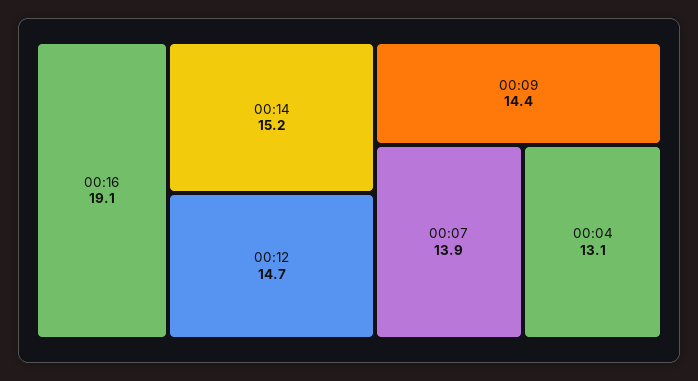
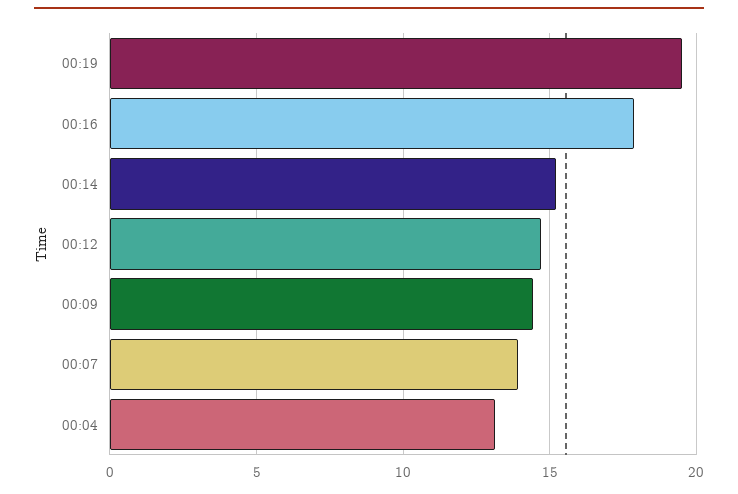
00:16: 19.1 -> 18
00:19: none -> 19.5

